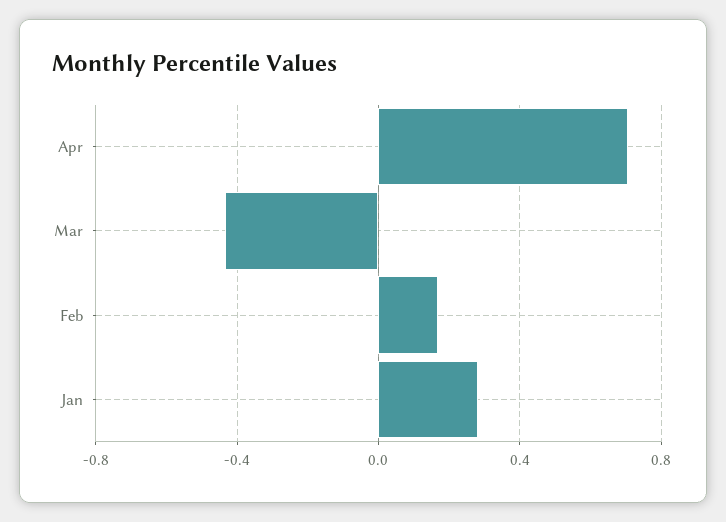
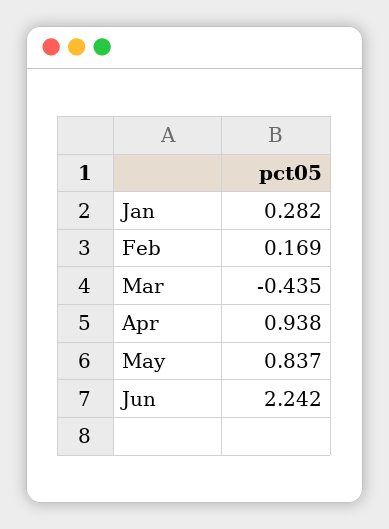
Apr: 0.7 -> 0.938
May: none -> 0.837
Jun: none -> 2.242

